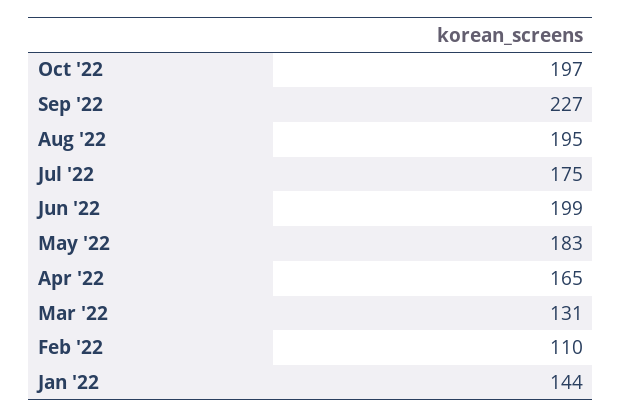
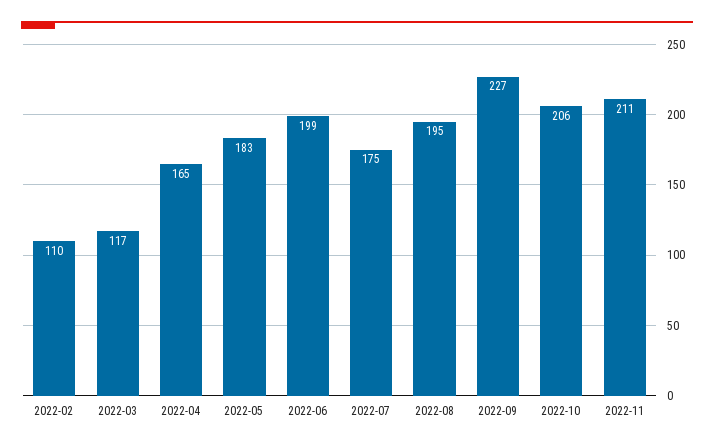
Oct '22: 197 -> 206
Mar '22: 131 -> 117
Jan '22: 144 -> none
2022-11: none -> 211

